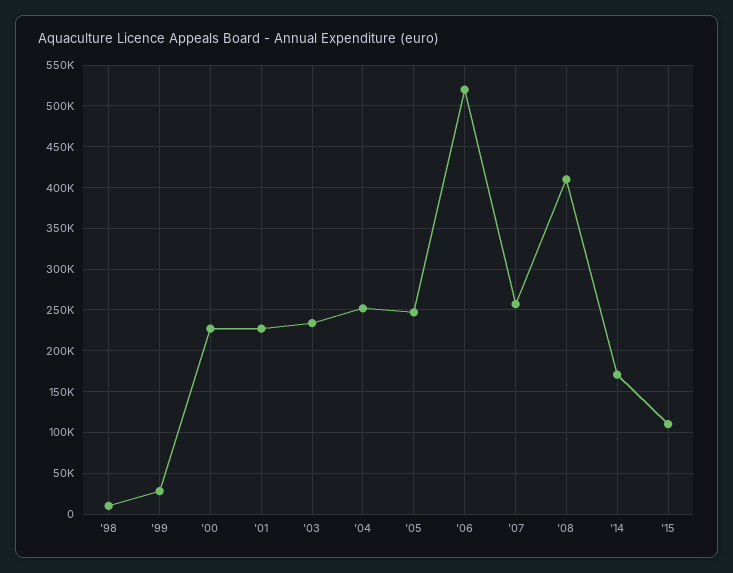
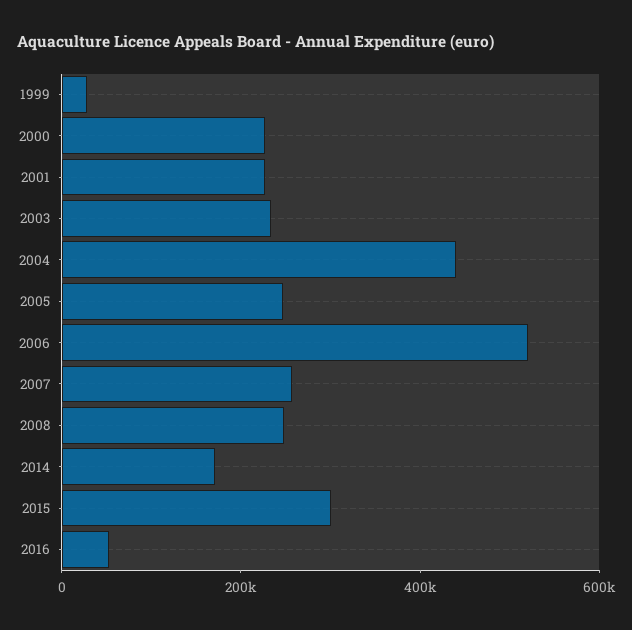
'98: 10000 -> none
'04: 250000 -> 450000
'08: 410000 -> 250000
'15: 110000 -> 300000
2016: none -> 50000

